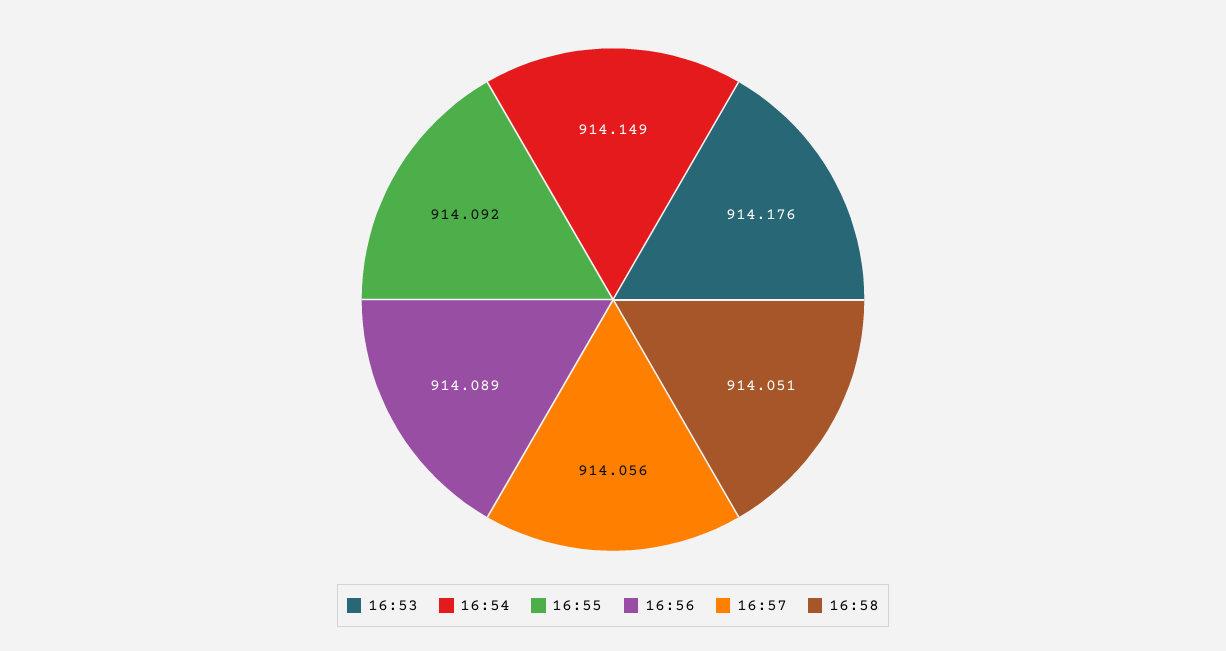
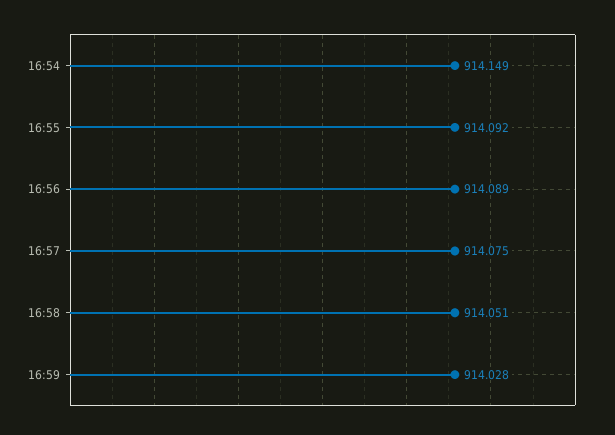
16:53: 914.176 -> none
16:57: 914.056 -> 914.075
16:59: none -> 914.028

